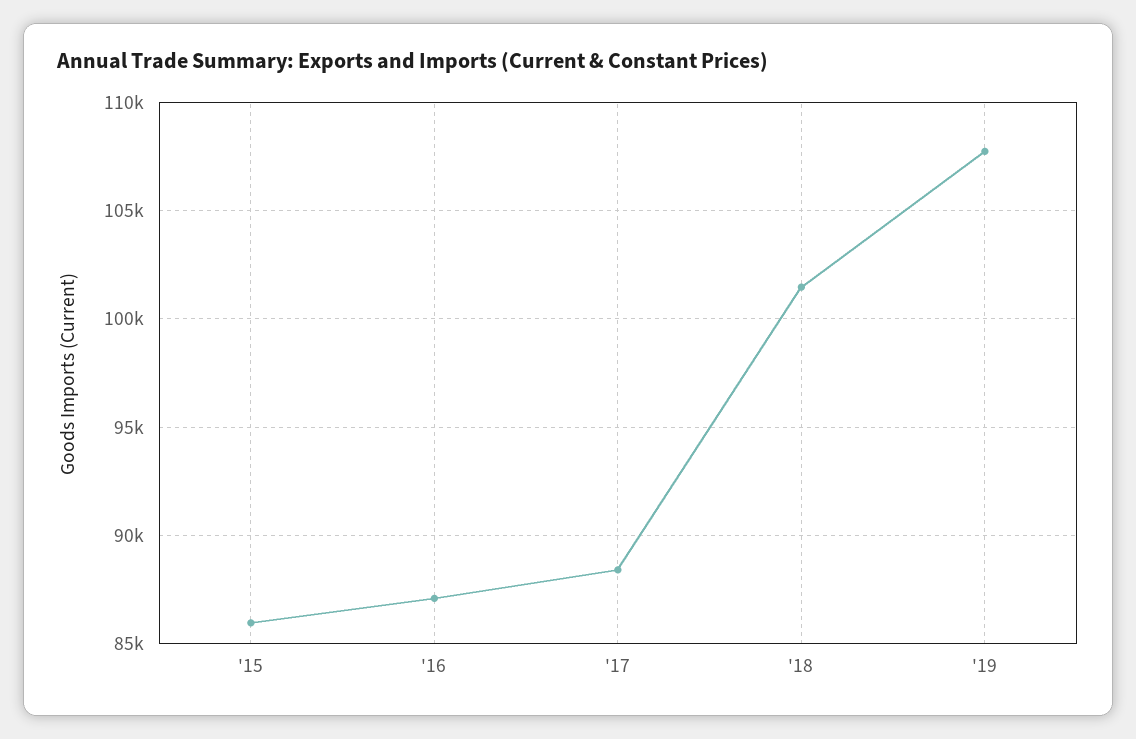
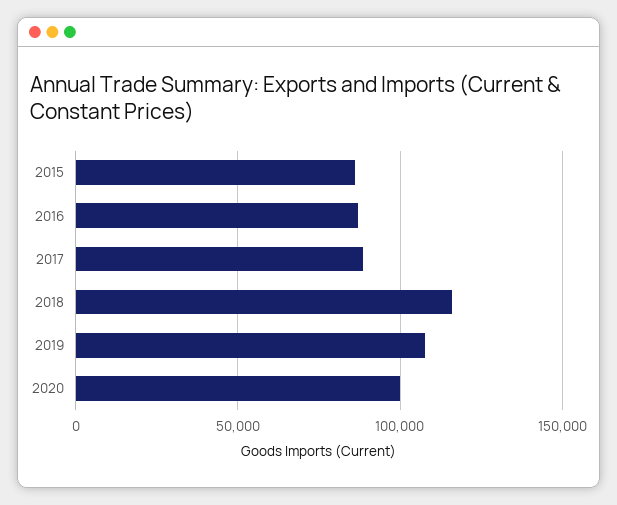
'18: 101500 -> 115000
2020: none -> 100000

